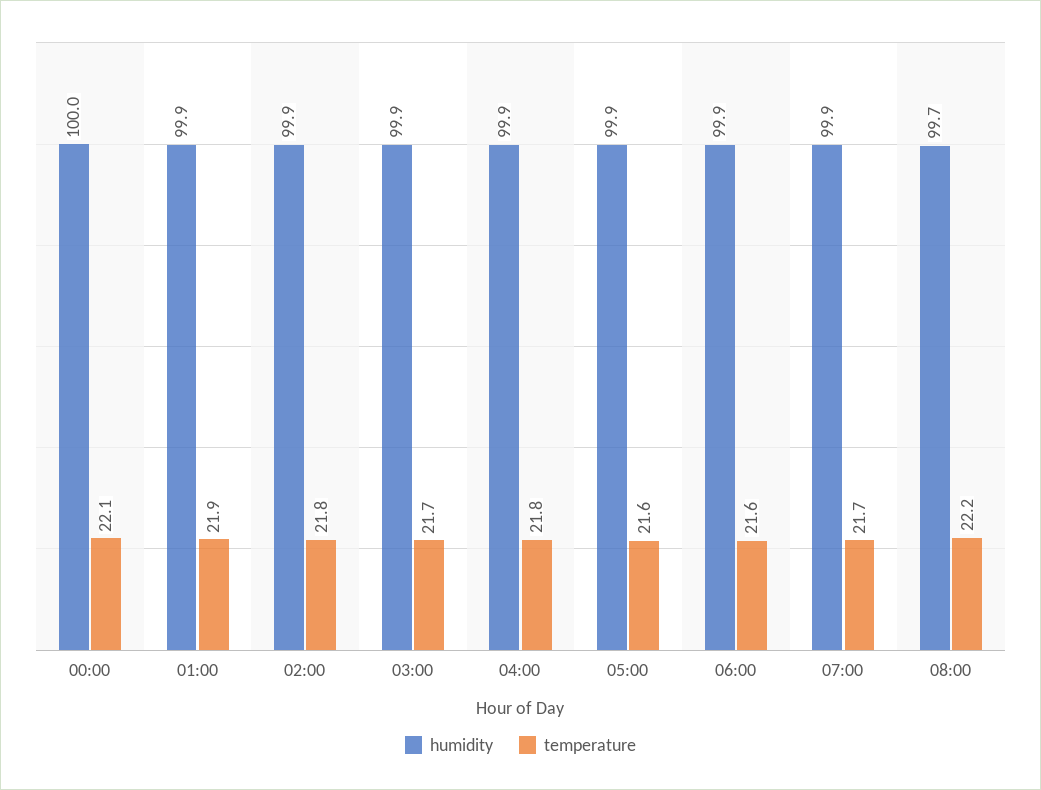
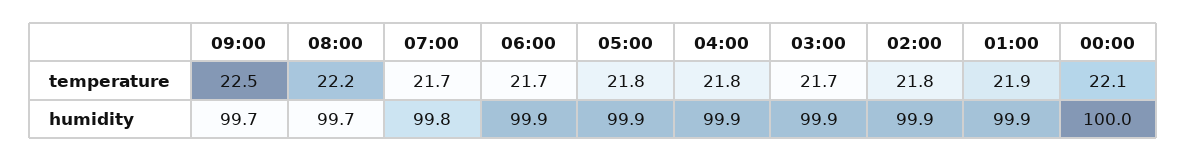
temperature, 05:00: 21.6 -> 21.8
temperature, 06:00: 21.6 -> 21.7
humidity, 07:00: 99.9 -> 99.8
temperature, 09:00: none -> 22.5
humidity, 09:00: none -> 99.7

